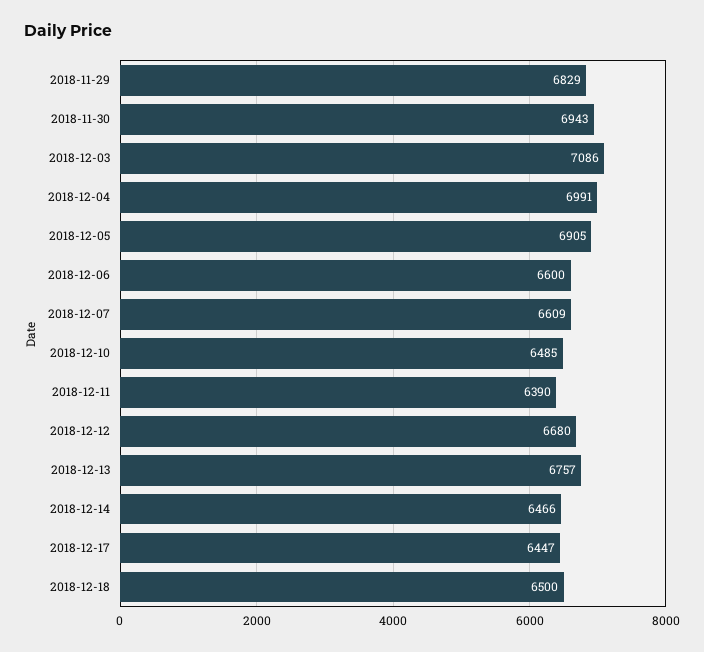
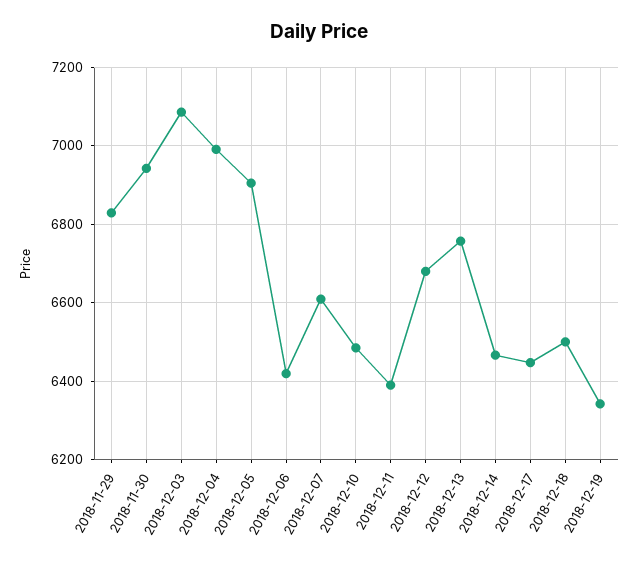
2018-12-06: 6600 -> 6420
2018-12-19: none -> 6340

